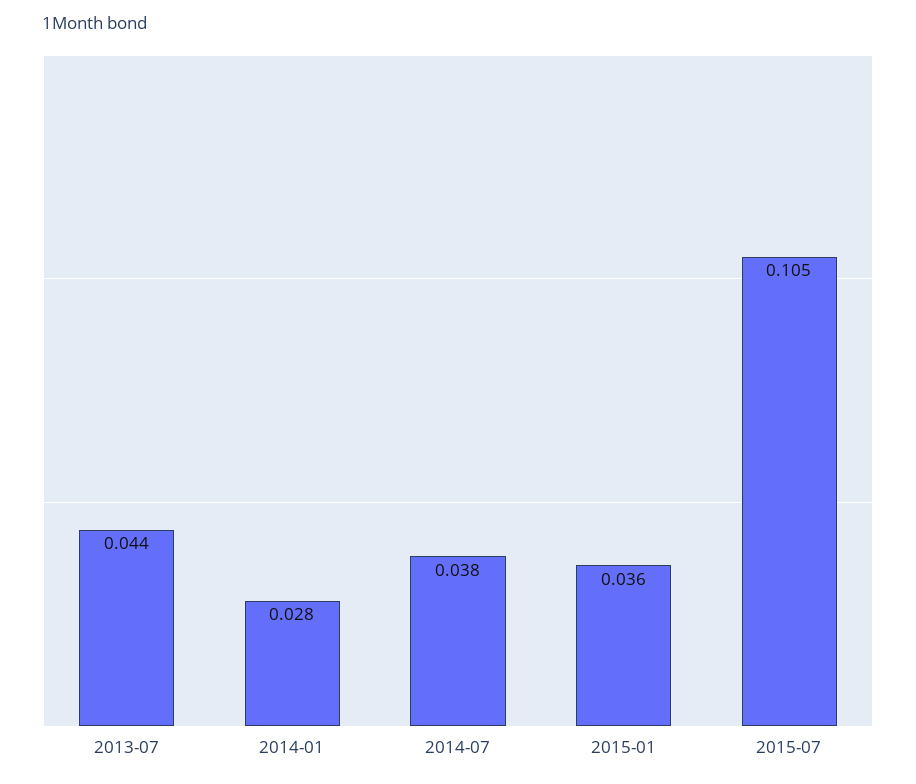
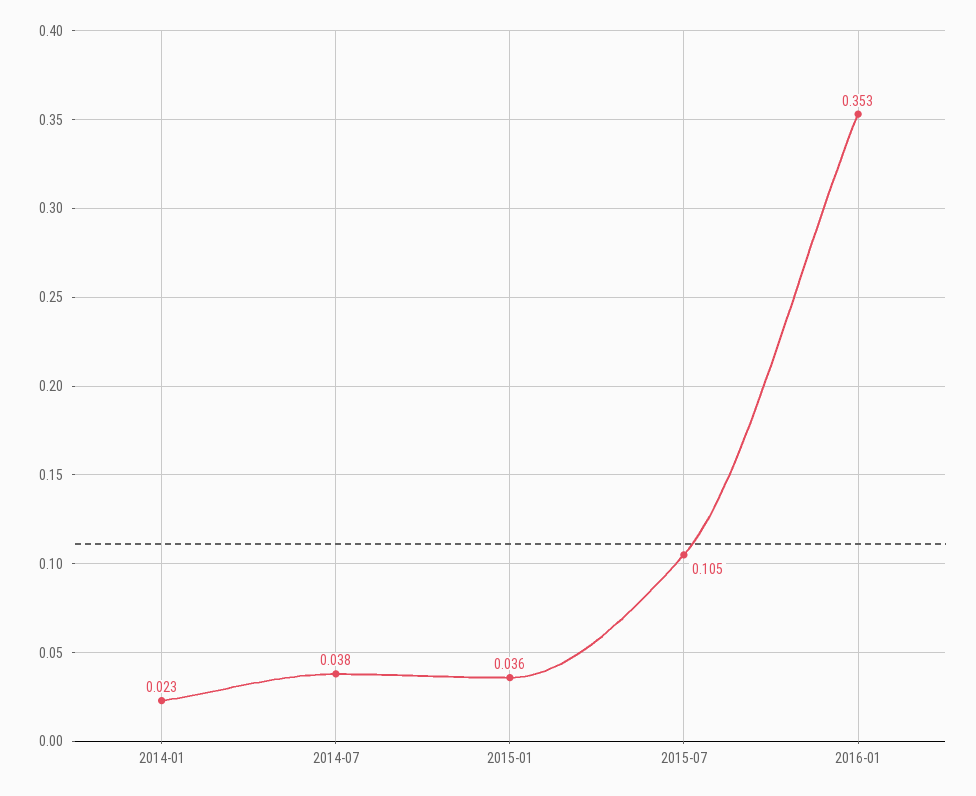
2013-07: 0.044 -> none
2014-01: 0.028 -> 0.023
2016-01: none -> 0.353

